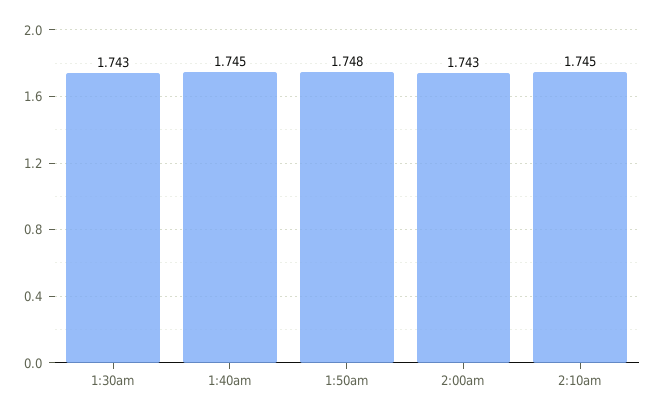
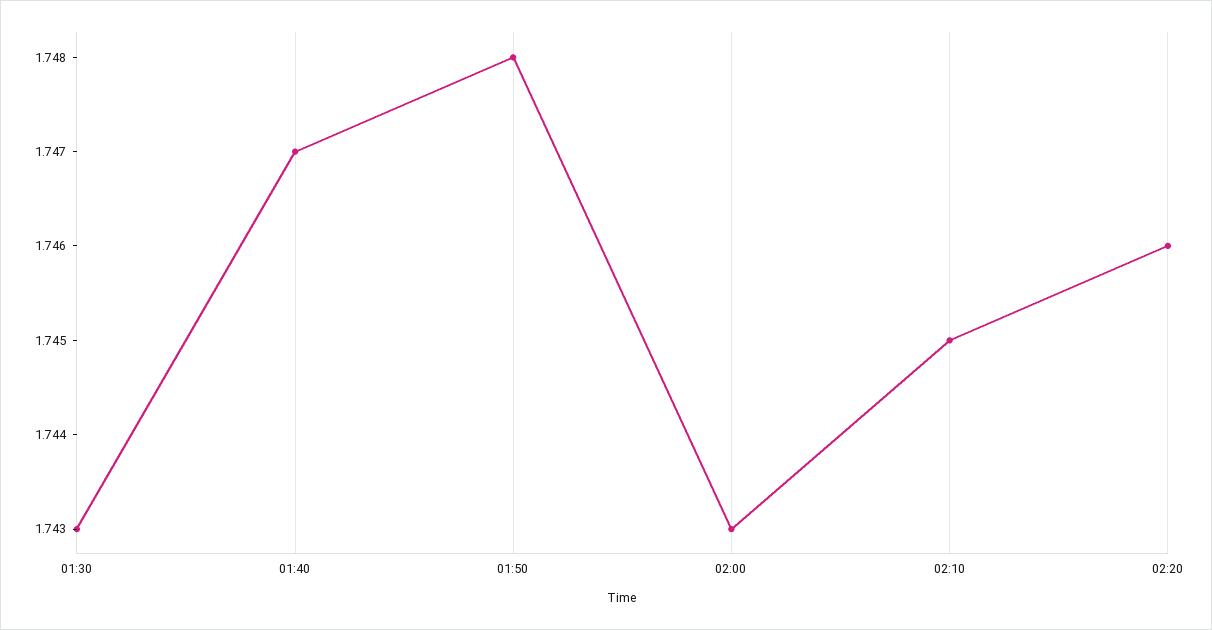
1:40am: 1.745 -> 1.747
02:20: none -> 1.746

